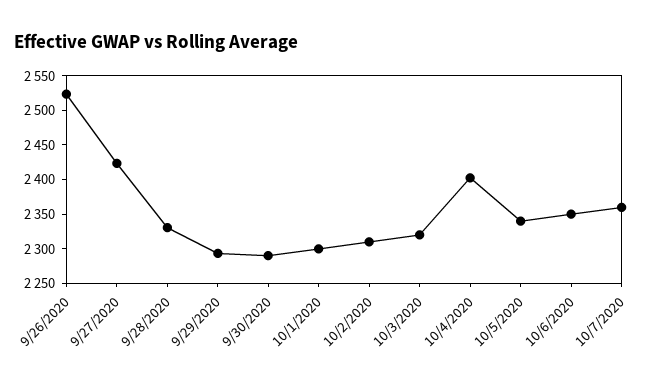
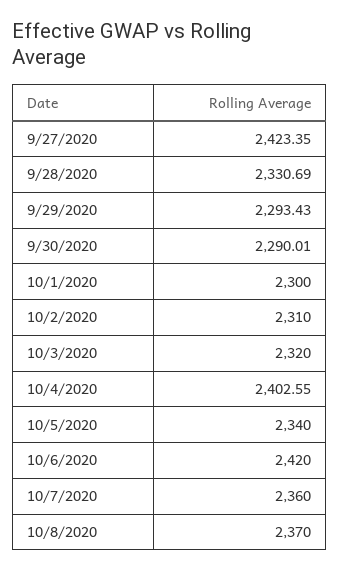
9/26/2020: 2525 -> none
10/6/2020: 2350 -> 2420
10/8/2020: none -> 2370

